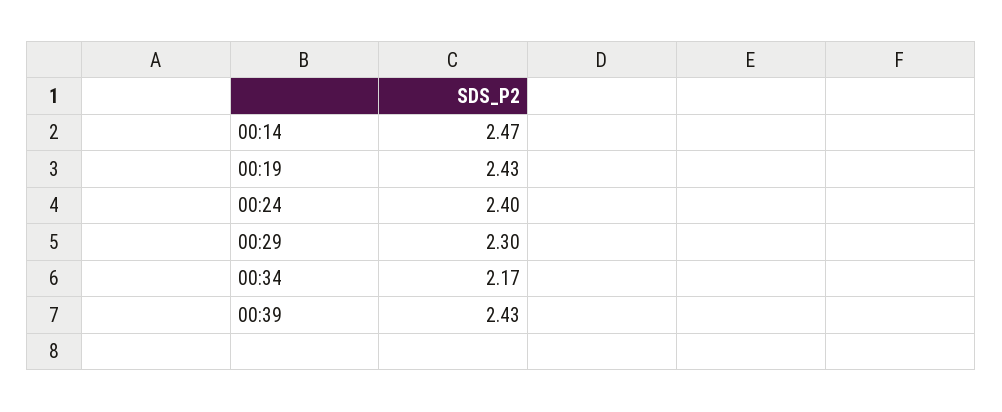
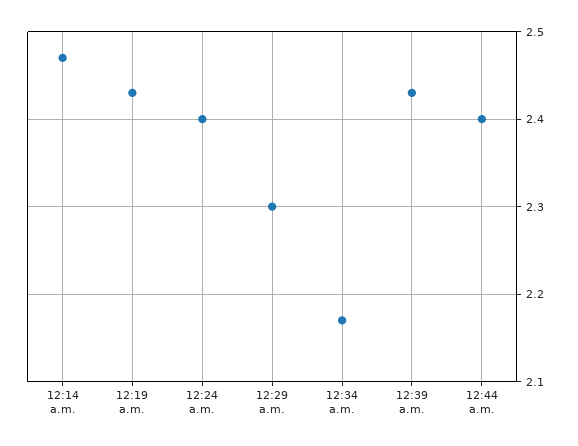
12:44 a.m.: none -> 2.4

